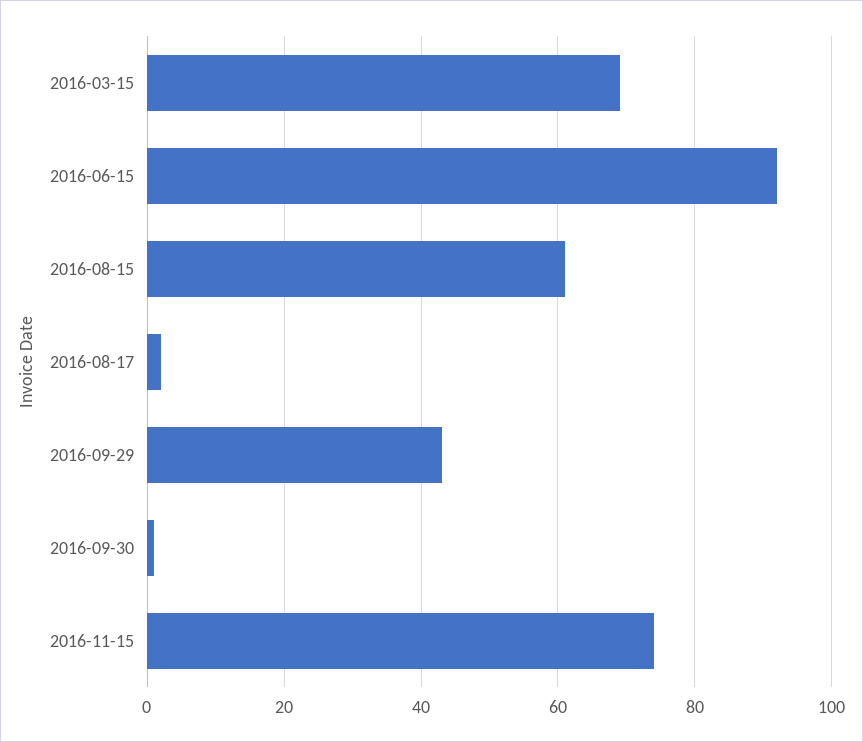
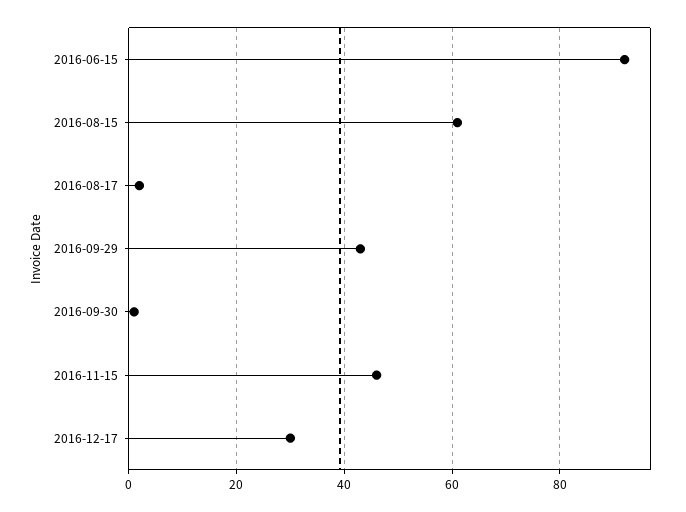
2016-03-15: 70 -> none
2016-11-15: 75 -> 45
2016-12-17: none -> 30

